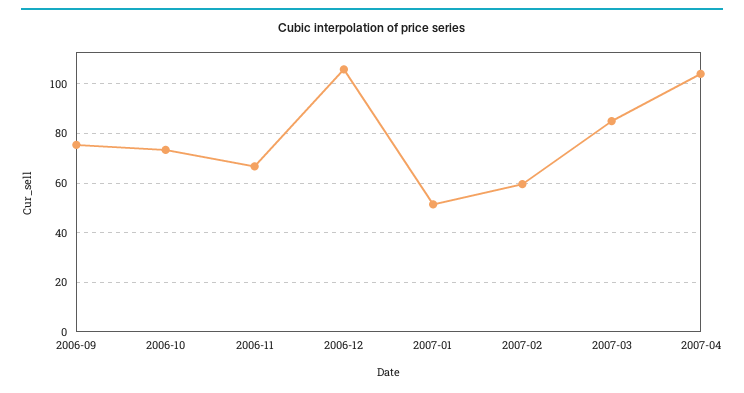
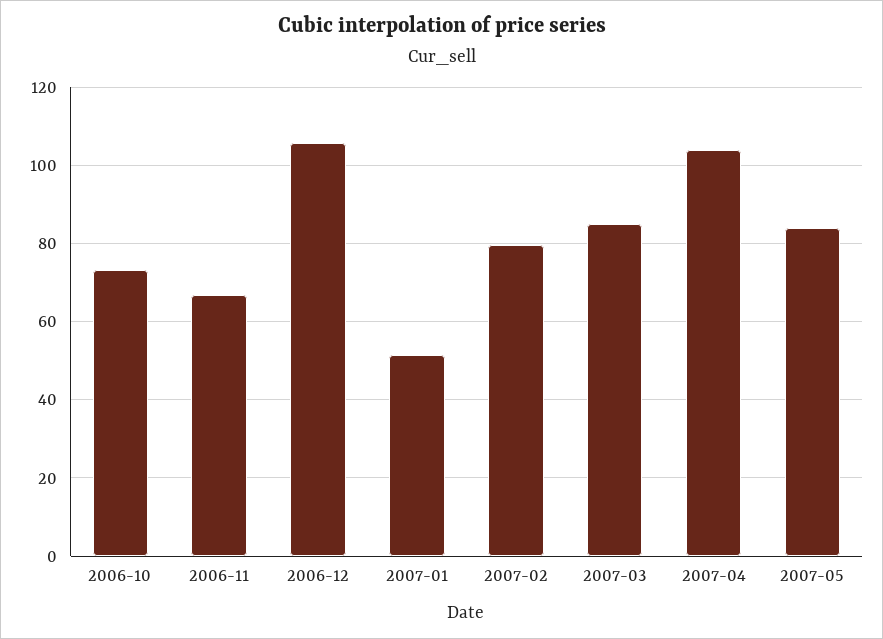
2006-09: 75 -> none
2007-02: 60 -> 80
2007-05: none -> 84

